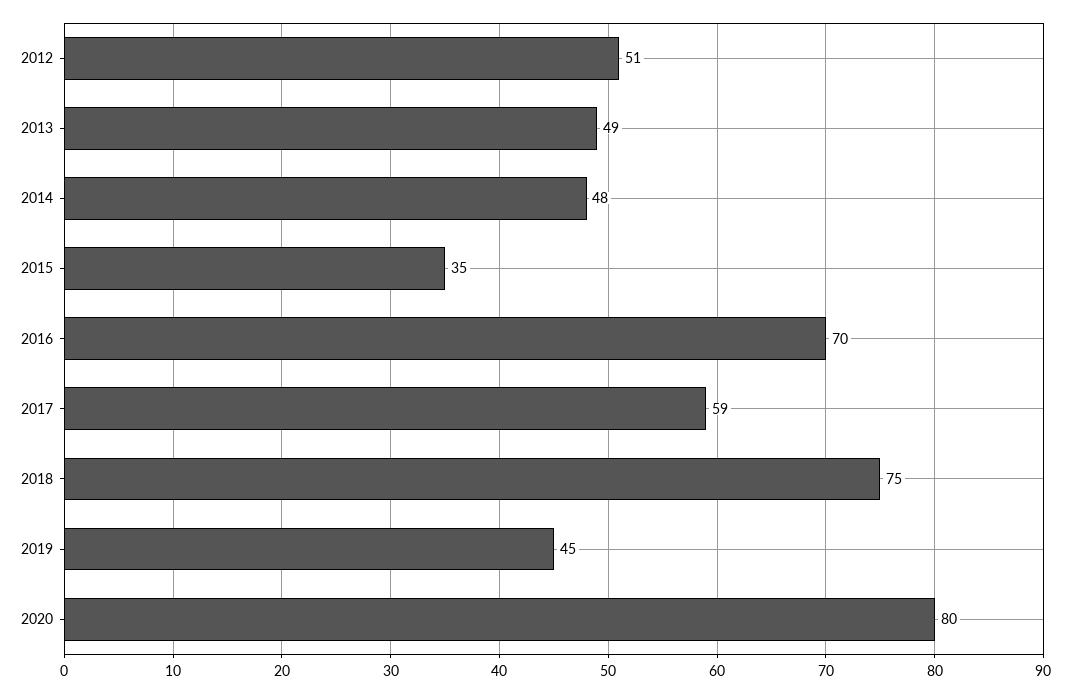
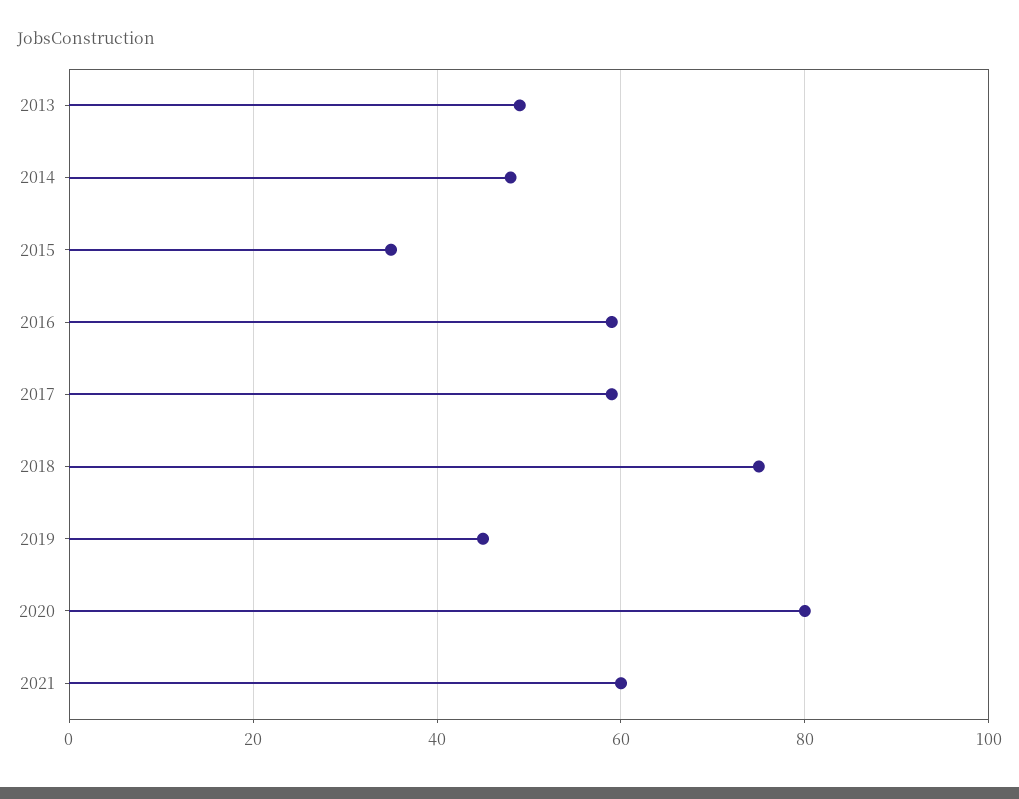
2012: 51 -> none
2016: 70 -> 60
2021: none -> 60

